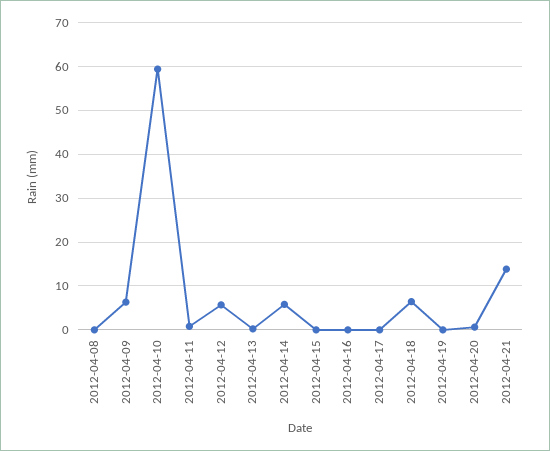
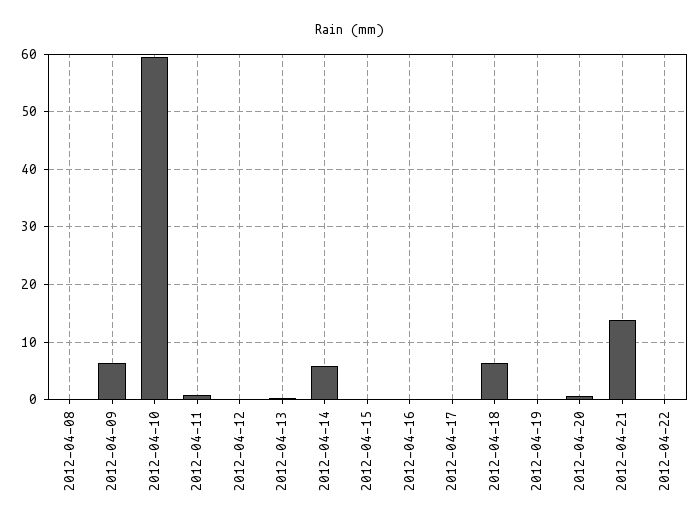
2012-04-12: 6 -> 0
2012-04-22: none -> 0

